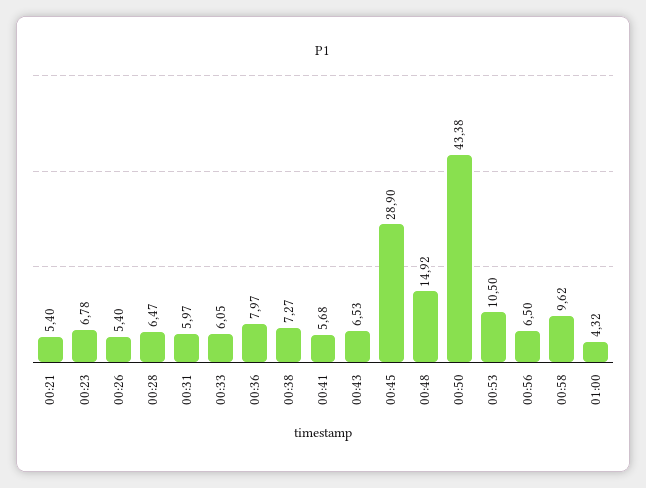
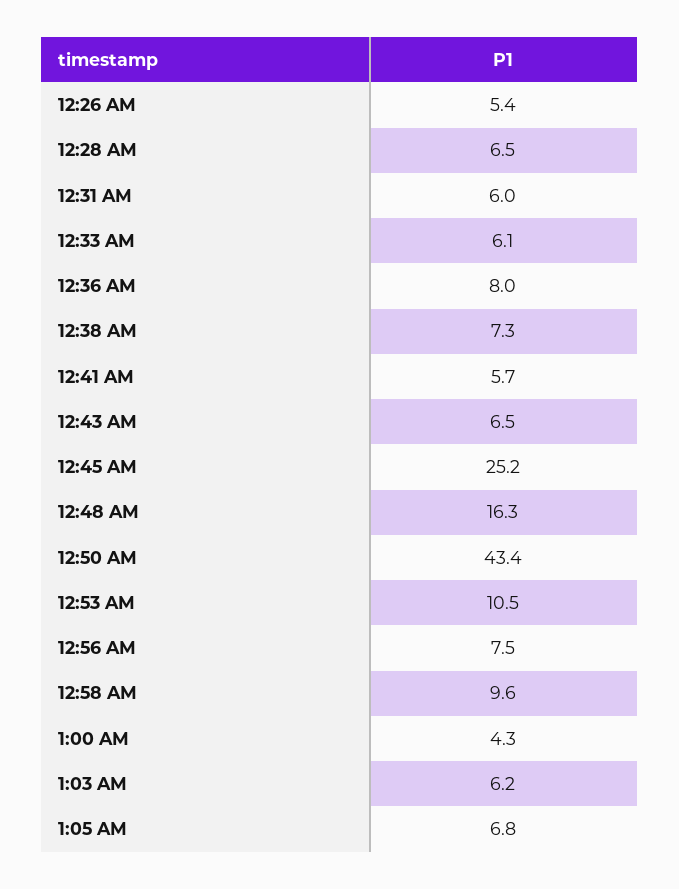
00:21: 5.4 -> none
00:23: 6.78 -> none
00:45: 28.9 -> 25.2
00:48: 14.92 -> 16.3
00:56: 6.5 -> 7.5
1:03 AM: none -> 6.2
1:05 AM: none -> 6.8

